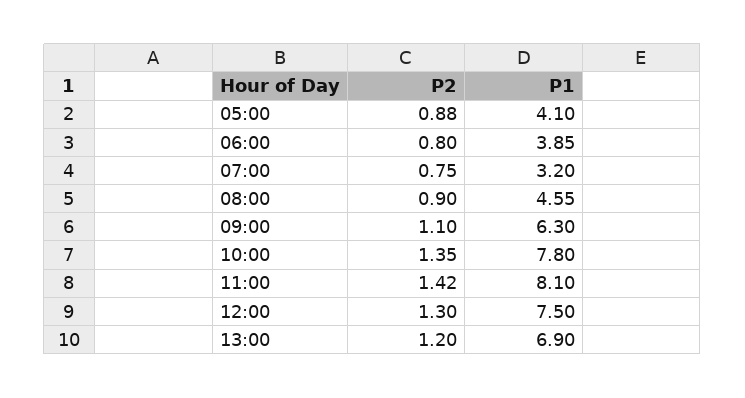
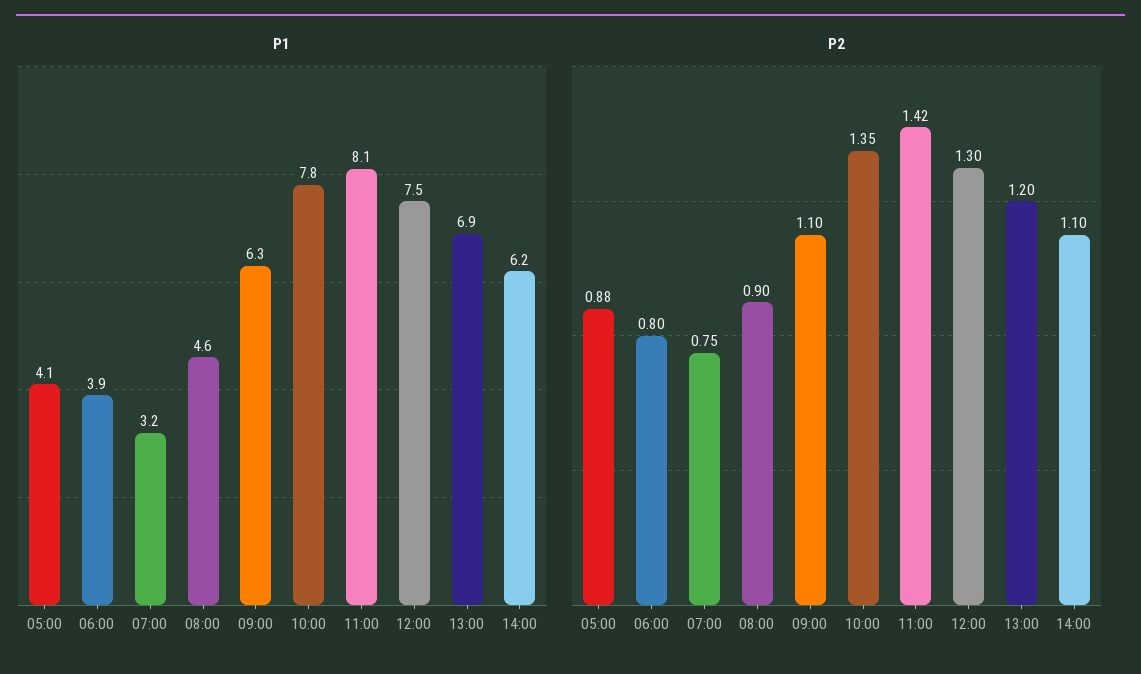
P1, 14:00: none -> 6.2
P2, 14:00: none -> 1.1

